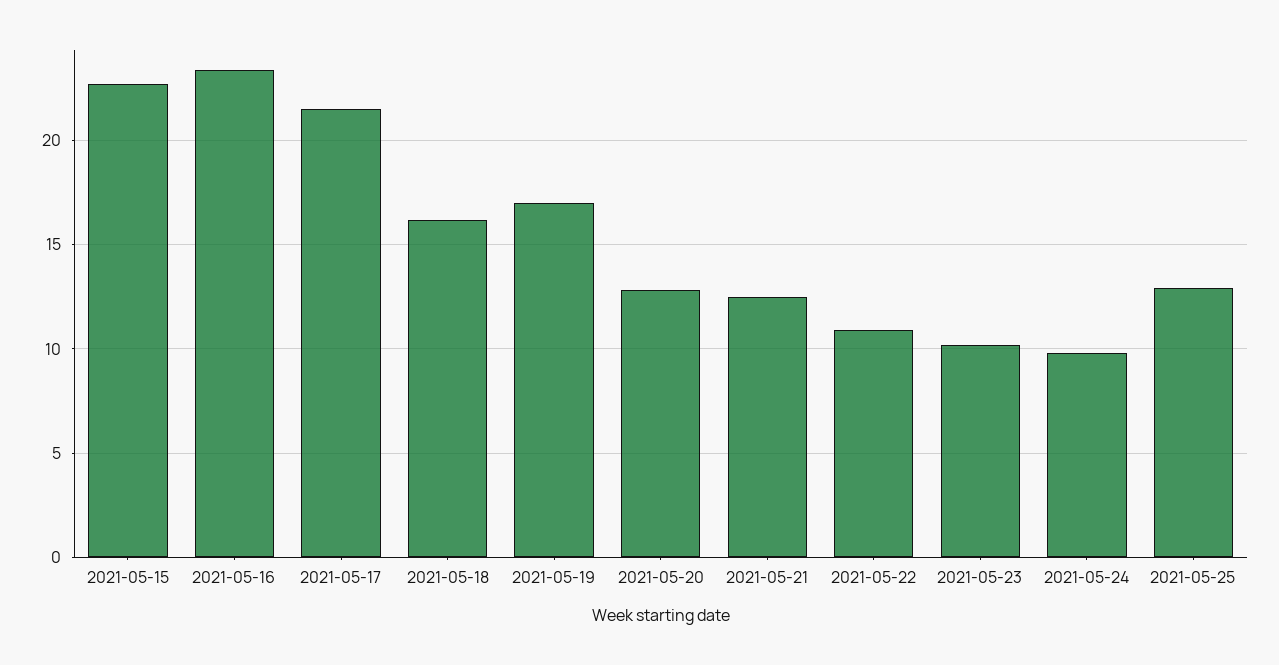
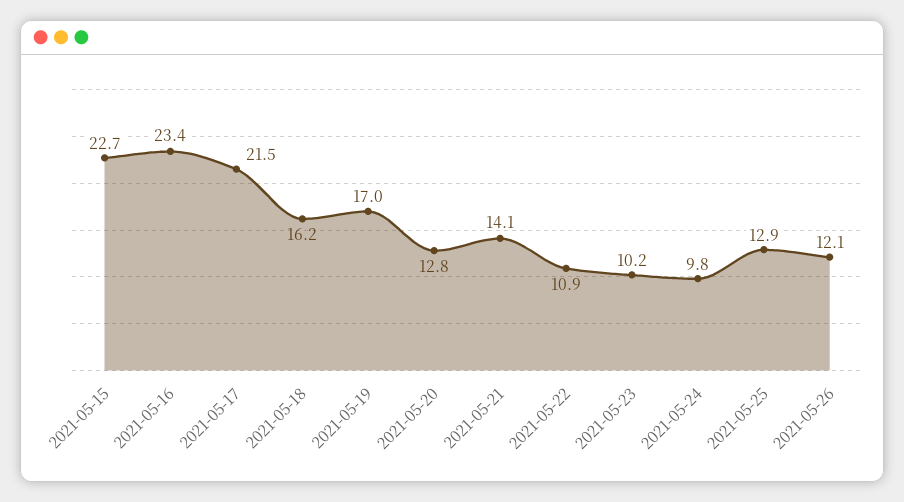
2021-05-21: 12.5 -> 14.1
2021-05-26: none -> 12.1

